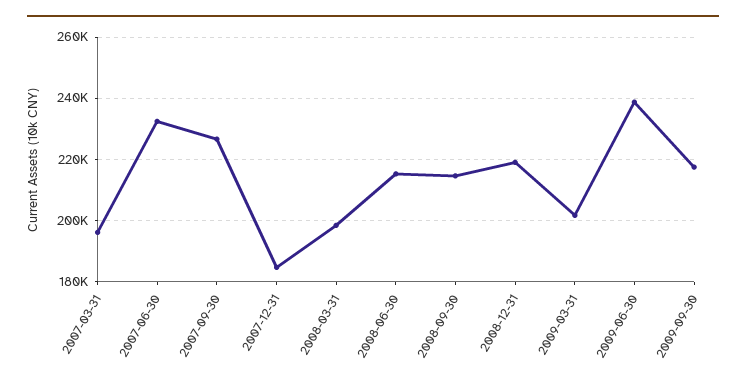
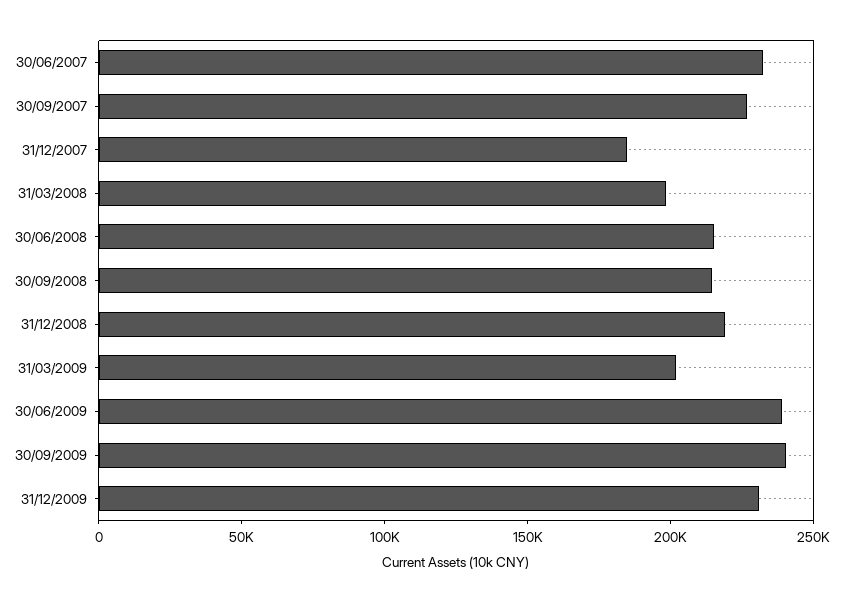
2007-03-31: 196000 -> none
2009-09-30: 218000 -> 240000
31/12/2009: none -> 230000

